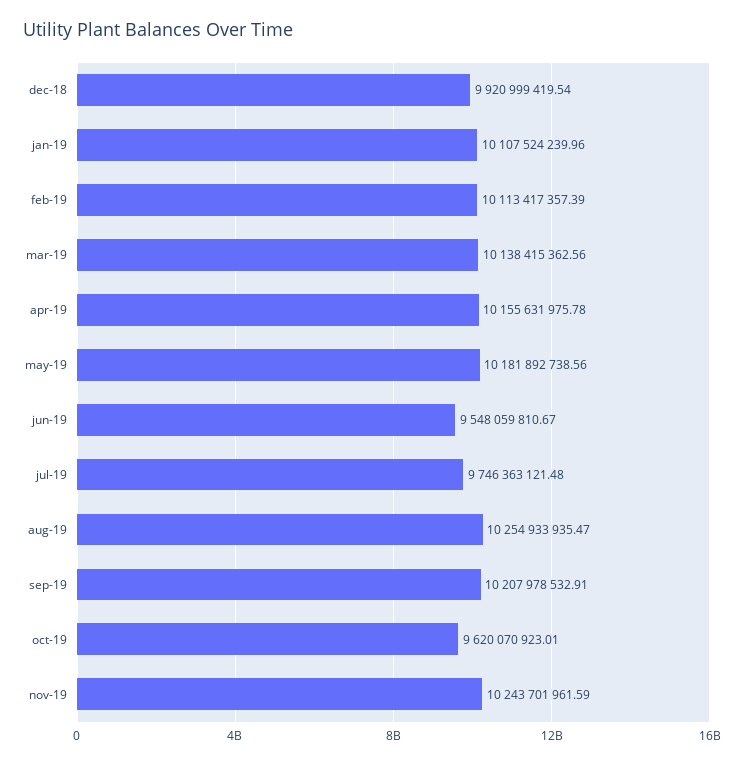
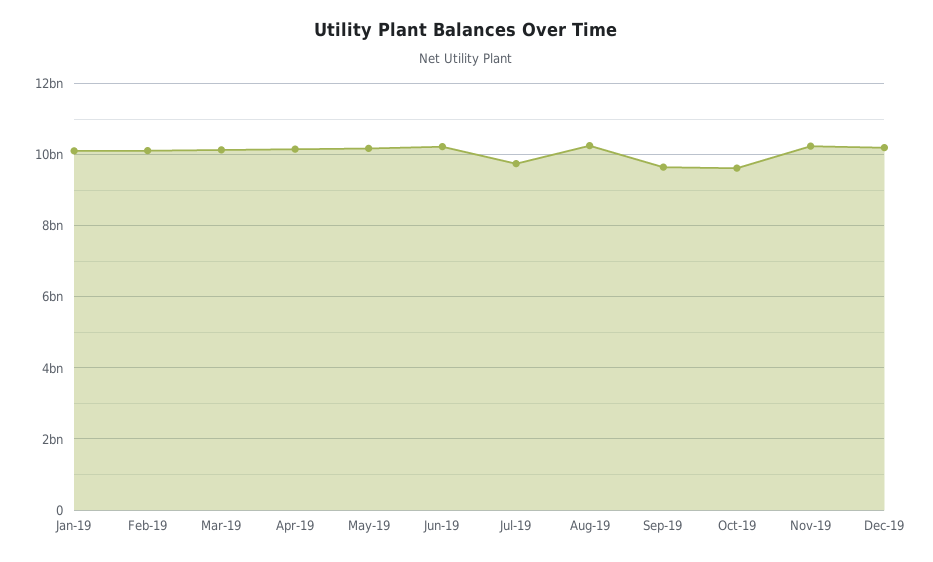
dec-18: 9920999419.54 -> none
jun-19: 9548059810.67 -> 10200000000
sep-19: 10207978532.91 -> 9600000000
Dec-19: none -> 10200000000

